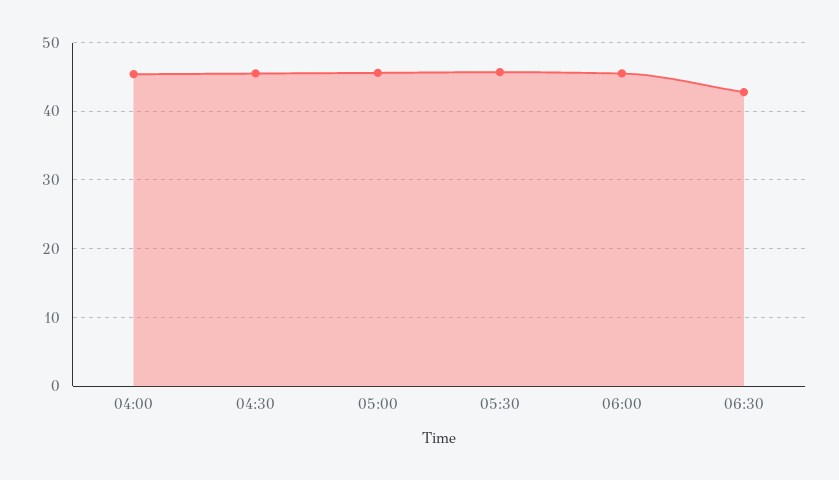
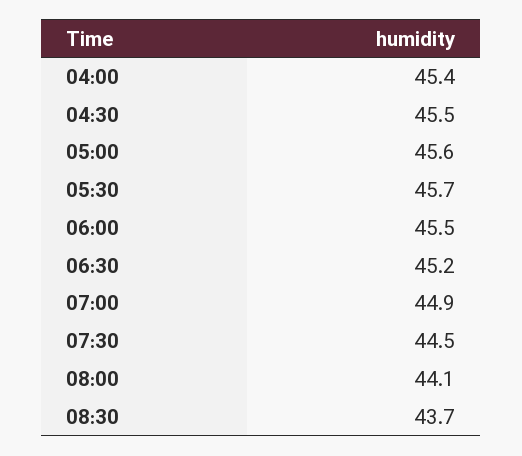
06:30: 43 -> 45.2
07:00: none -> 44.9
07:30: none -> 44.5
08:00: none -> 44.1
08:30: none -> 43.7

